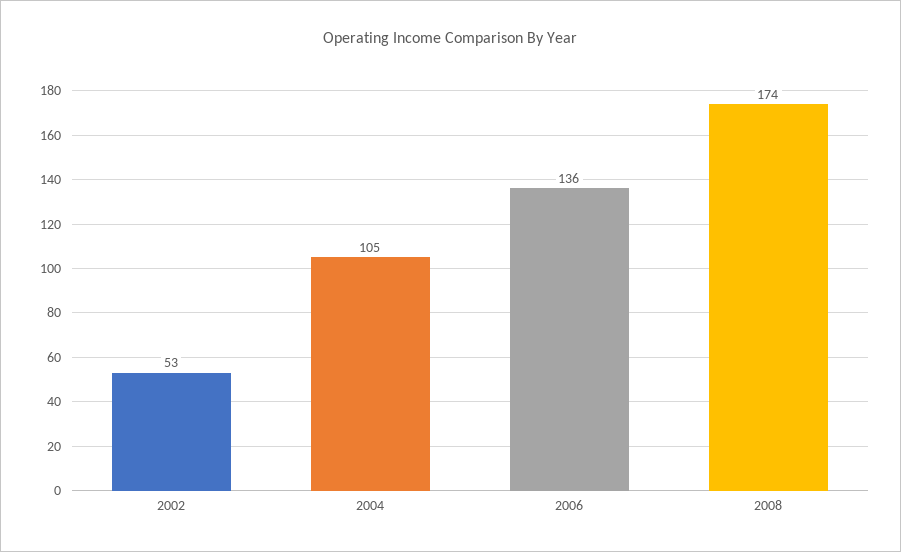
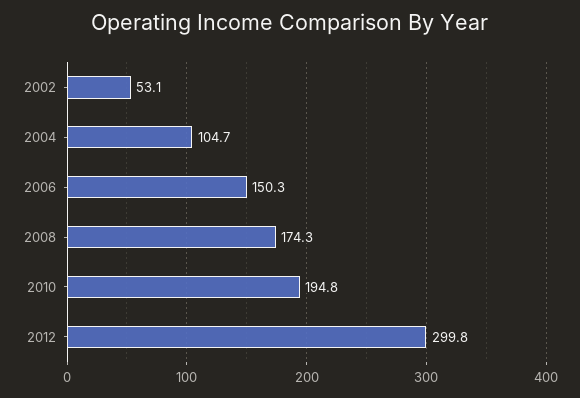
2006: 136 -> 150.3
2010: none -> 194.8
2012: none -> 299.8

